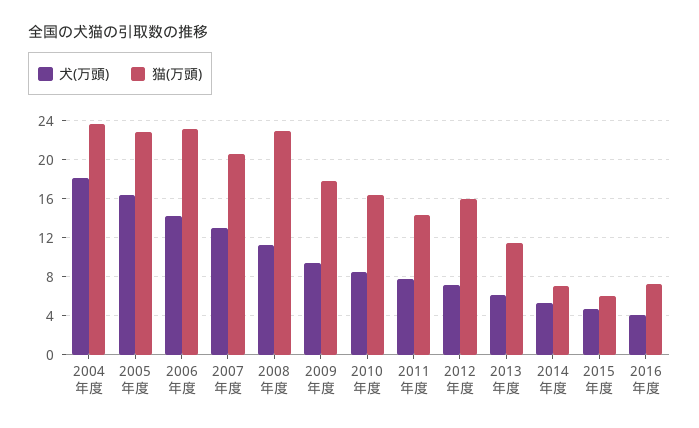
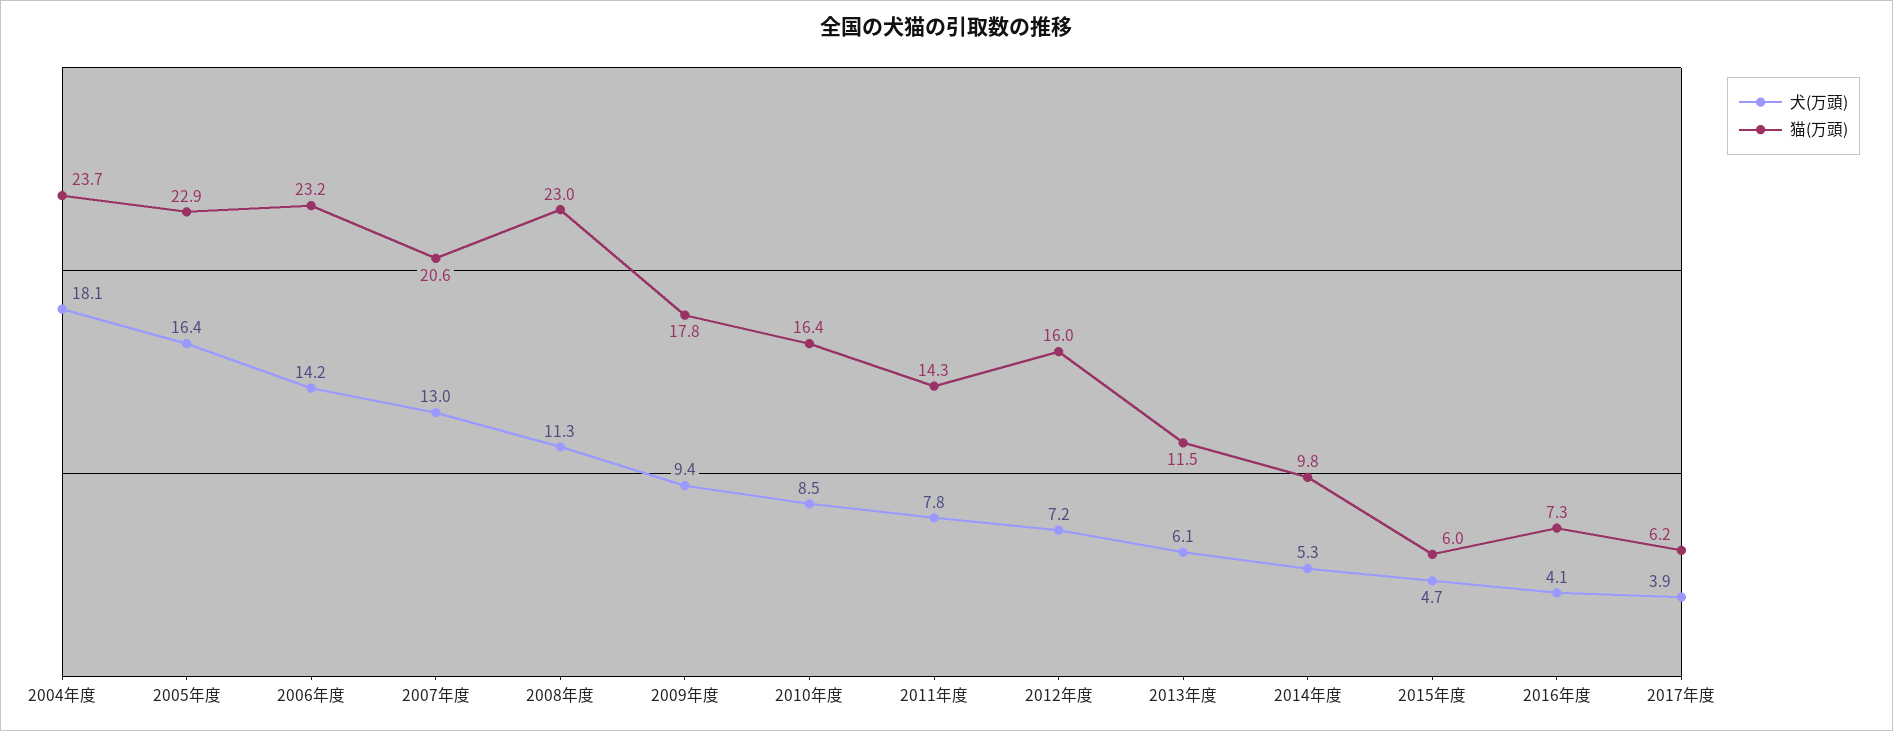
猫(万頭), 2014年度: 7 -> 9.8
犬(万頭), 2017年度: none -> 3.9
猫(万頭), 2017年度: none -> 6.2

